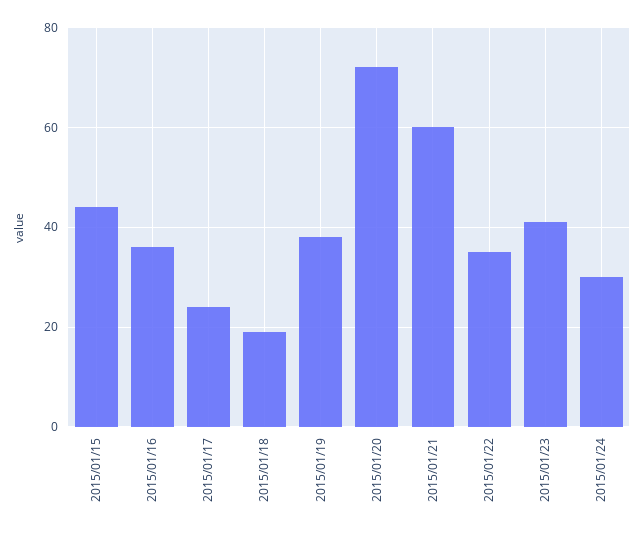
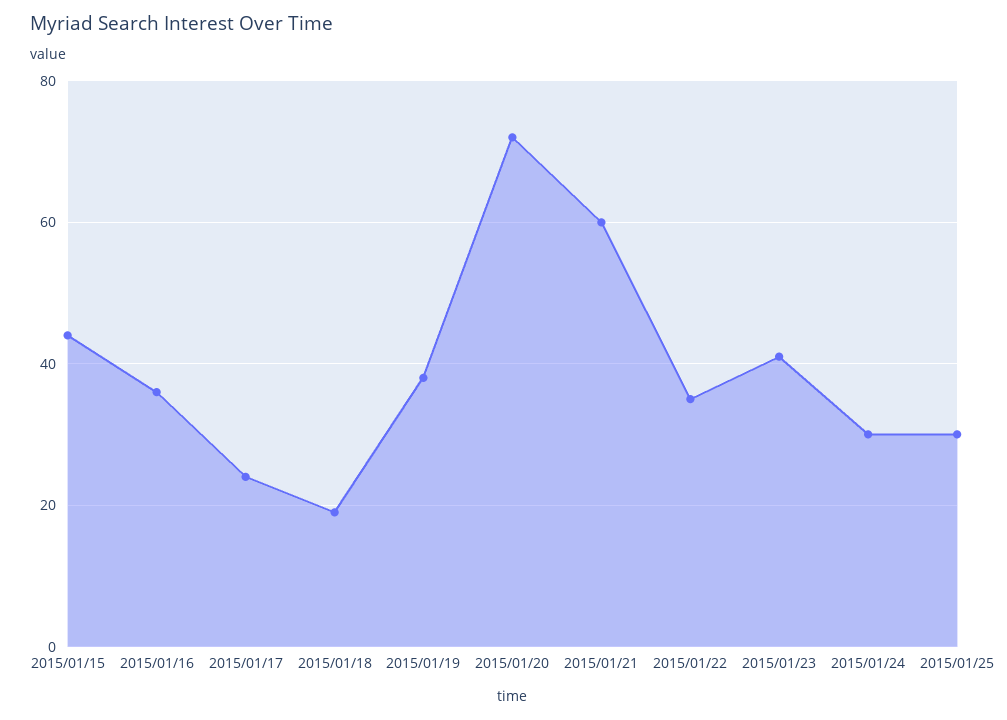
2015/01/25: none -> 30

